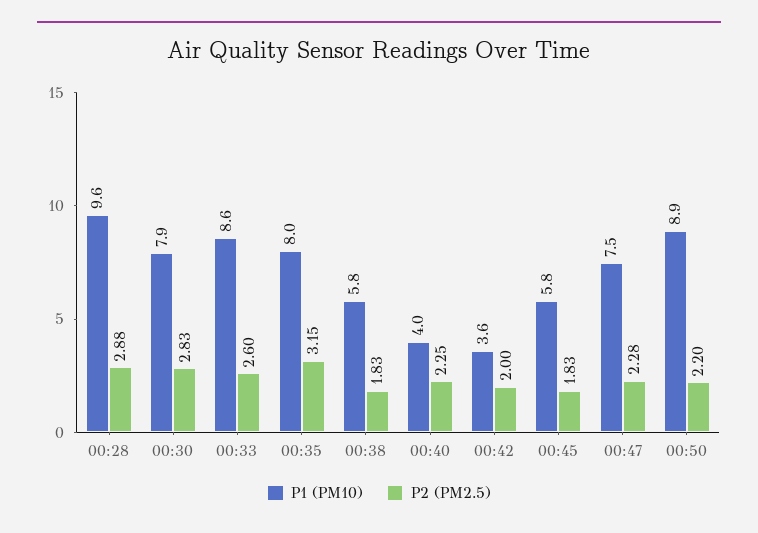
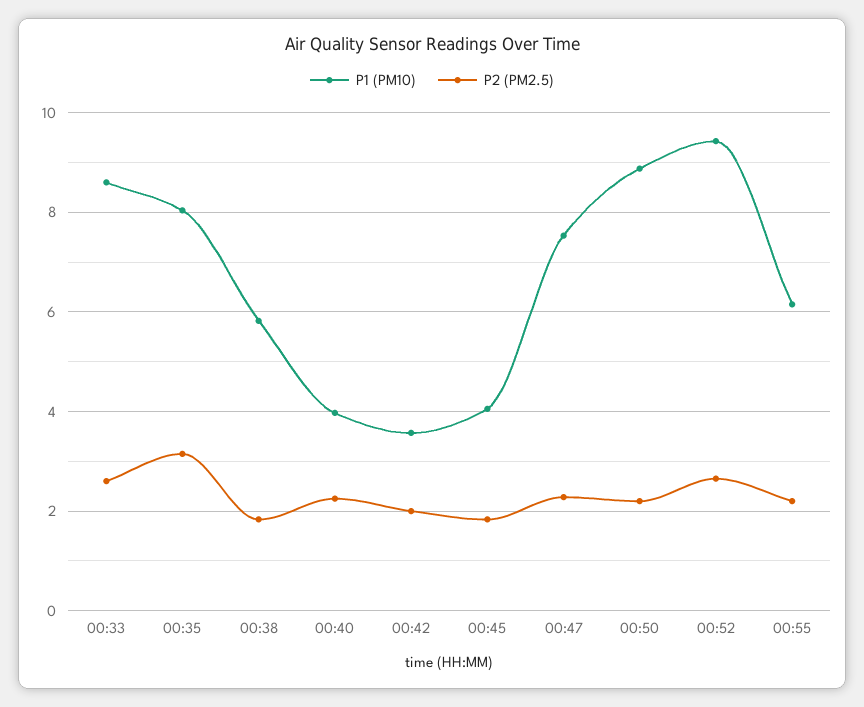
P1 (PM10), 00:28: 9.6 -> none
P2 (PM2.5), 00:28: 2.88 -> none
P1 (PM10), 00:30: 7.9 -> none
P2 (PM2.5), 00:30: 2.83 -> none
P1 (PM10), 00:45: 5.8 -> 4
P1 (PM10), 00:52: none -> 9.4
P2 (PM2.5), 00:52: none -> 2.6
P1 (PM10), 00:55: none -> 6.2
P2 (PM2.5), 00:55: none -> 2.2

